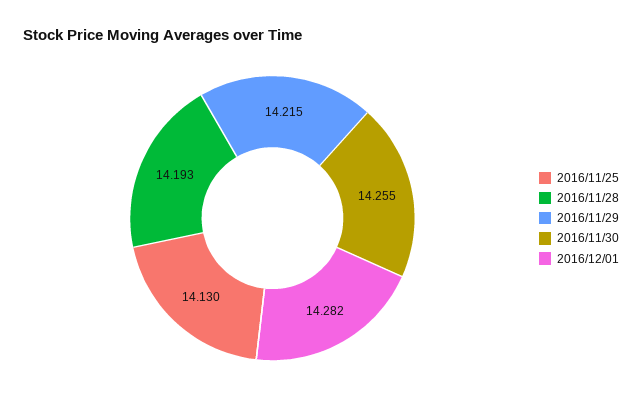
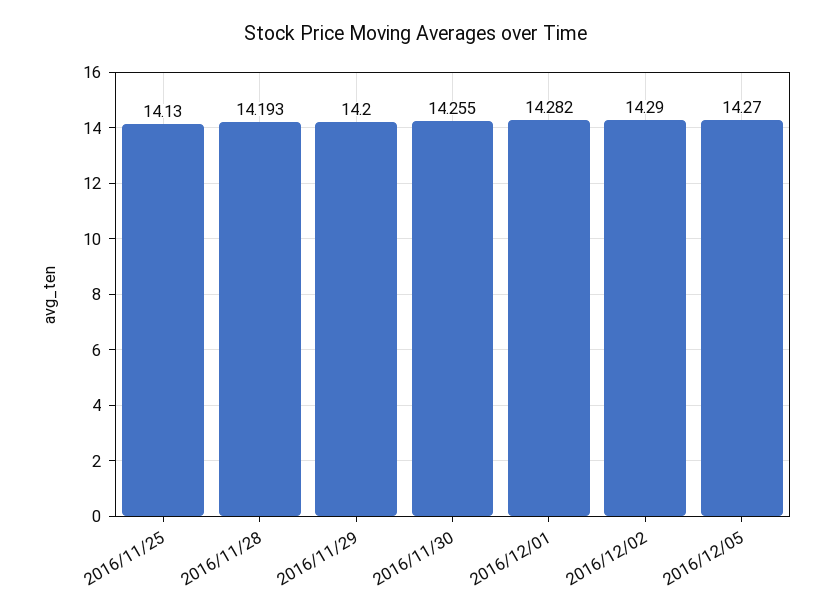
2016/11/29: 14.215 -> 14.2
2016/12/02: none -> 14.29
2016/12/05: none -> 14.27

